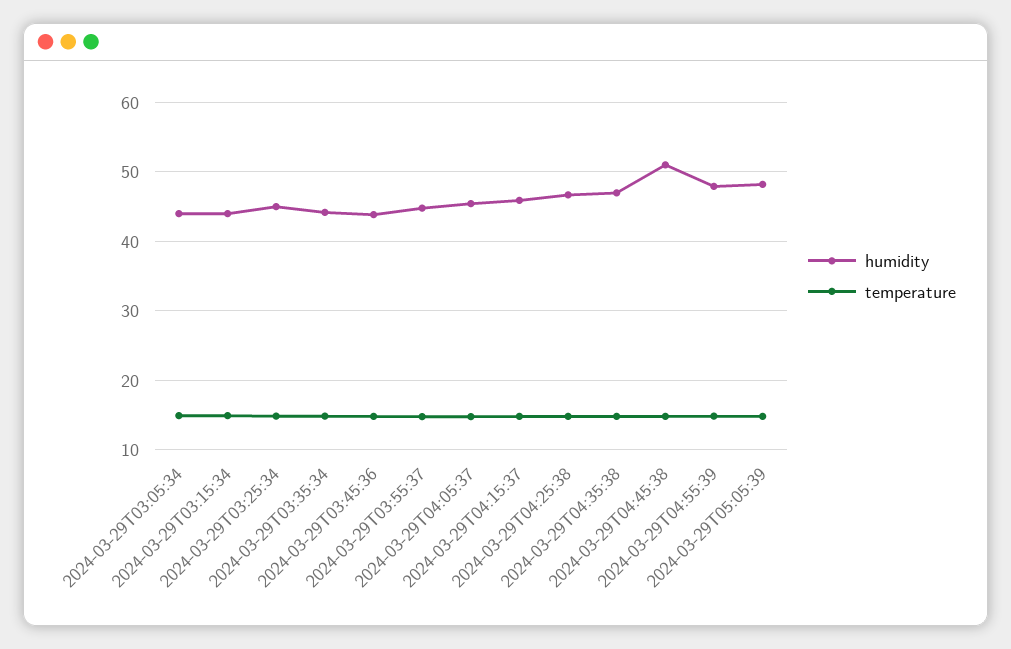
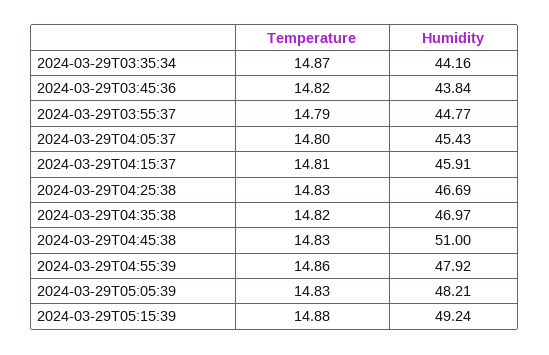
humidity, 2024-03-29T03:05:34: 44 -> none
temperature, 2024-03-29T03:05:34: 15 -> none
humidity, 2024-03-29T03:15:34: 44 -> none
temperature, 2024-03-29T03:15:34: 15 -> none
humidity, 2024-03-29T03:25:34: 45 -> none
temperature, 2024-03-29T03:25:34: 15 -> none
temperature, 2024-03-29T05:15:39: none -> 14.88
humidity, 2024-03-29T05:15:39: none -> 49.24

